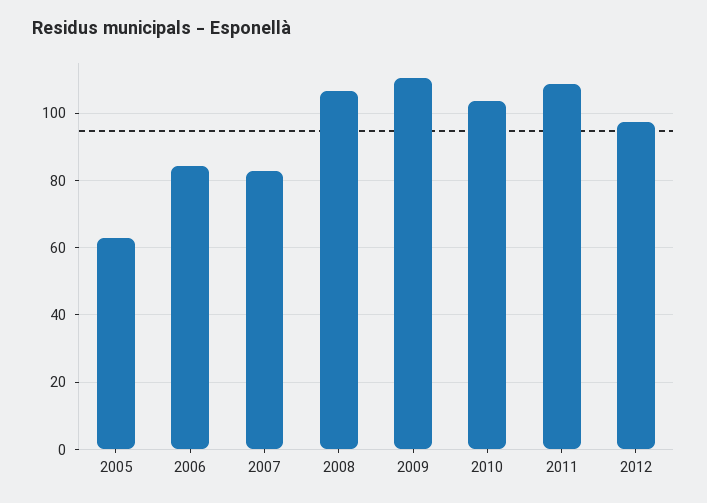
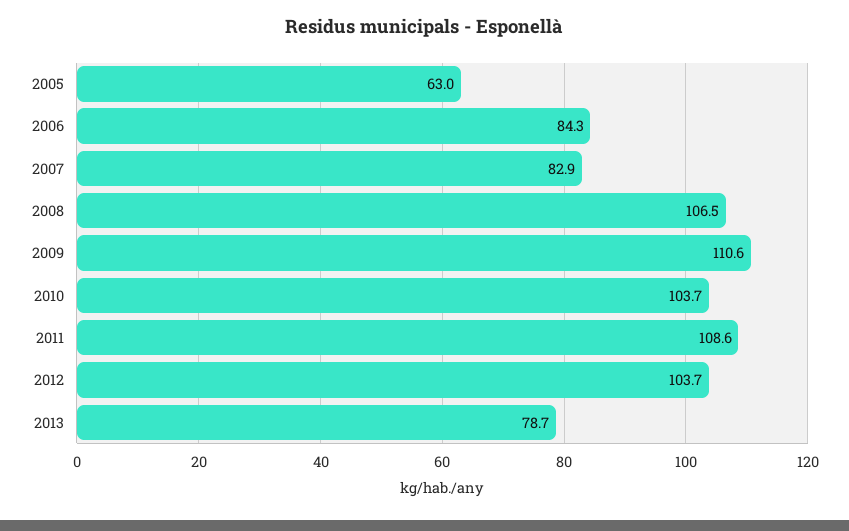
2012: 98 -> 103.7
2013: none -> 78.7

